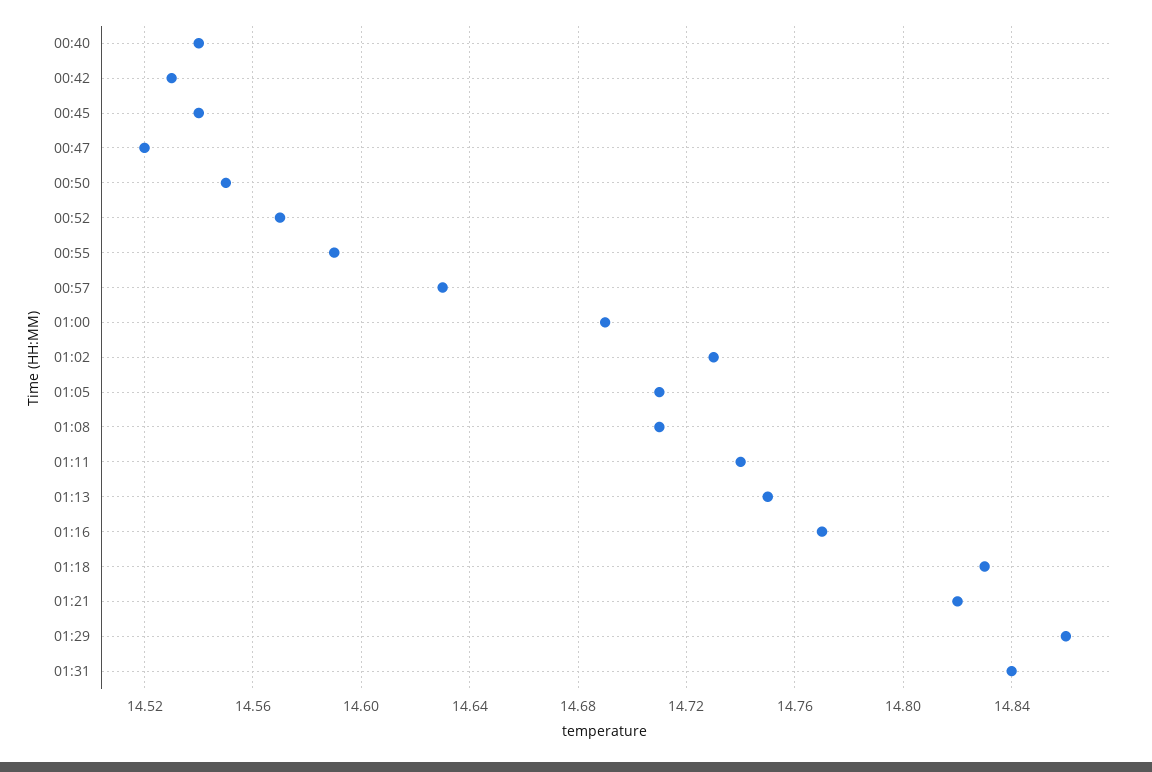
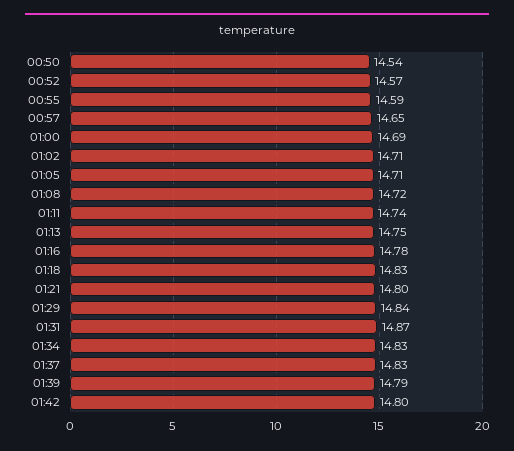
00:40: 14.54 -> none
00:42: 14.53 -> none
00:45: 14.54 -> none
00:47: 14.52 -> none
00:50: 14.55 -> 14.54
00:57: 14.63 -> 14.65
01:02: 14.73 -> 14.71
01:08: 14.71 -> 14.72
01:16: 14.77 -> 14.78
01:21: 14.82 -> 14.8
01:29: 14.86 -> 14.84
01:31: 14.84 -> 14.87
01:34: none -> 14.83
01:37: none -> 14.83
01:39: none -> 14.79
01:42: none -> 14.8

